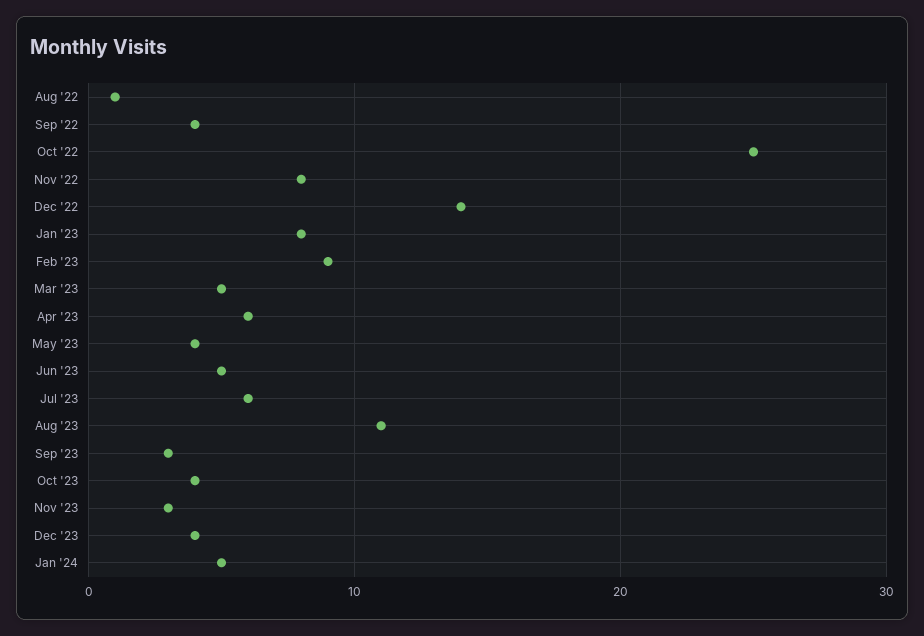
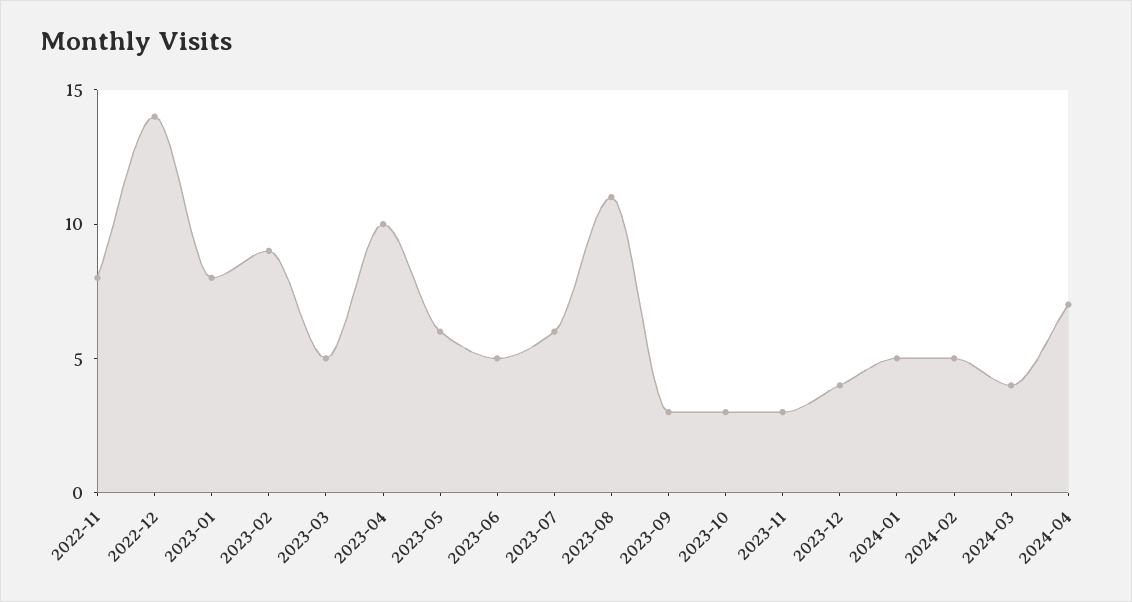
Aug '22: 1 -> none
Sep '22: 4 -> none
Oct '22: 25 -> none
Apr '23: 6 -> 10
May '23: 4 -> 6
Oct '23: 4 -> 3
2024-02: none -> 5
2024-03: none -> 4
2024-04: none -> 7

